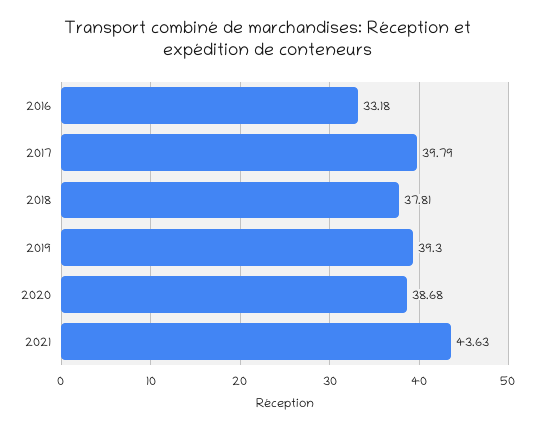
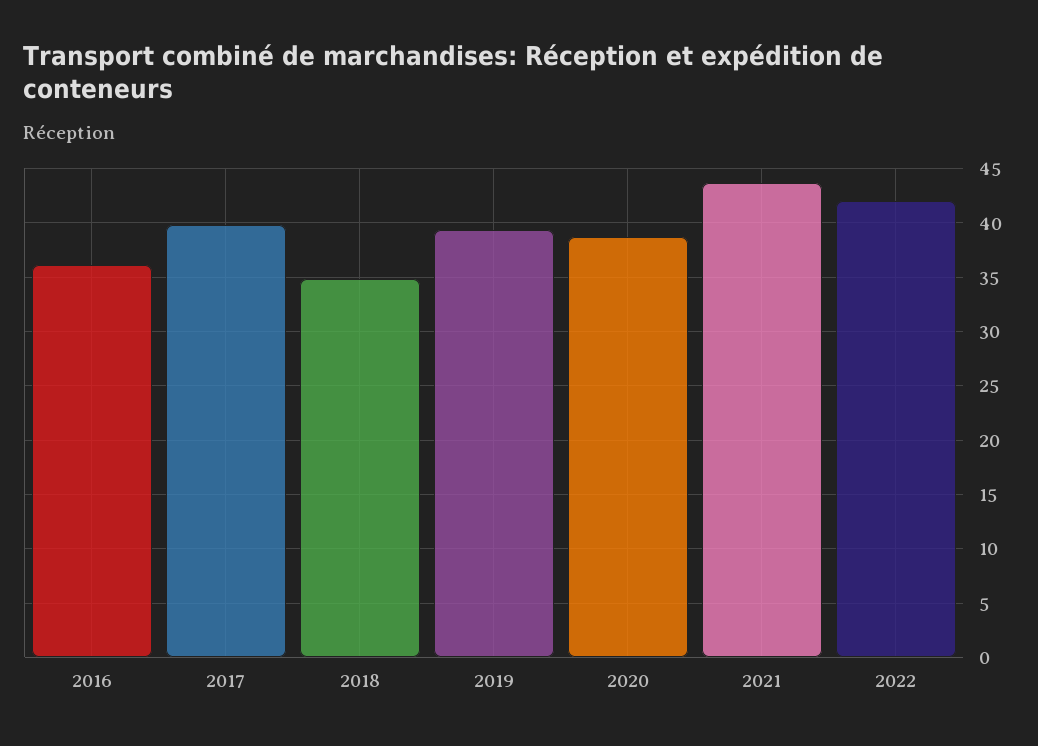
2016: 33.18 -> 36
2018: 37.81 -> 35
2022: none -> 42

